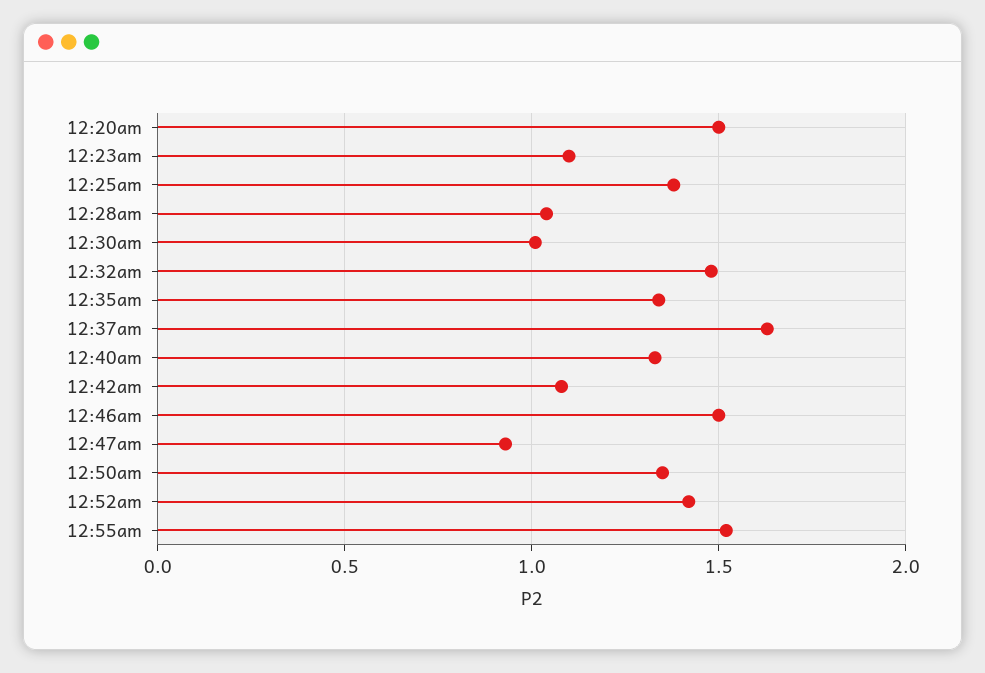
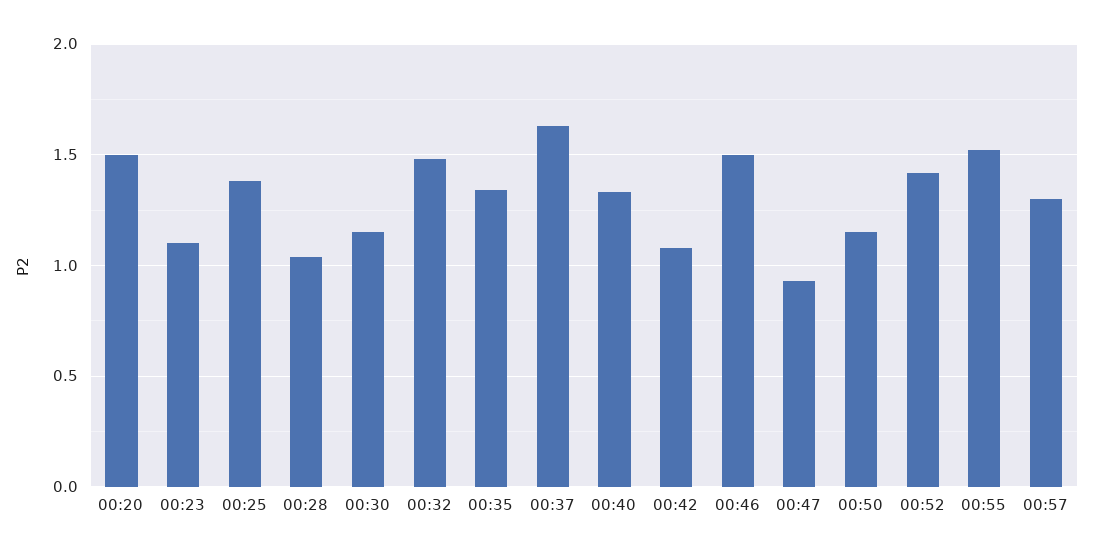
12:30am: 1 -> 1.15
12:50am: 1.35 -> 1.15
00:57: none -> 1.3

